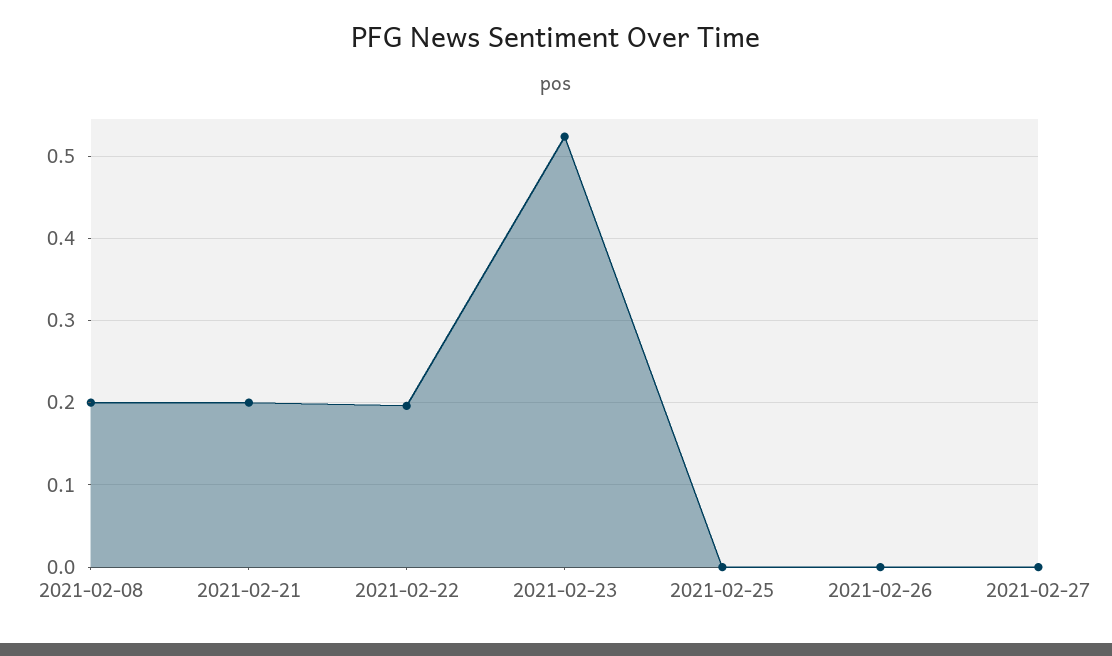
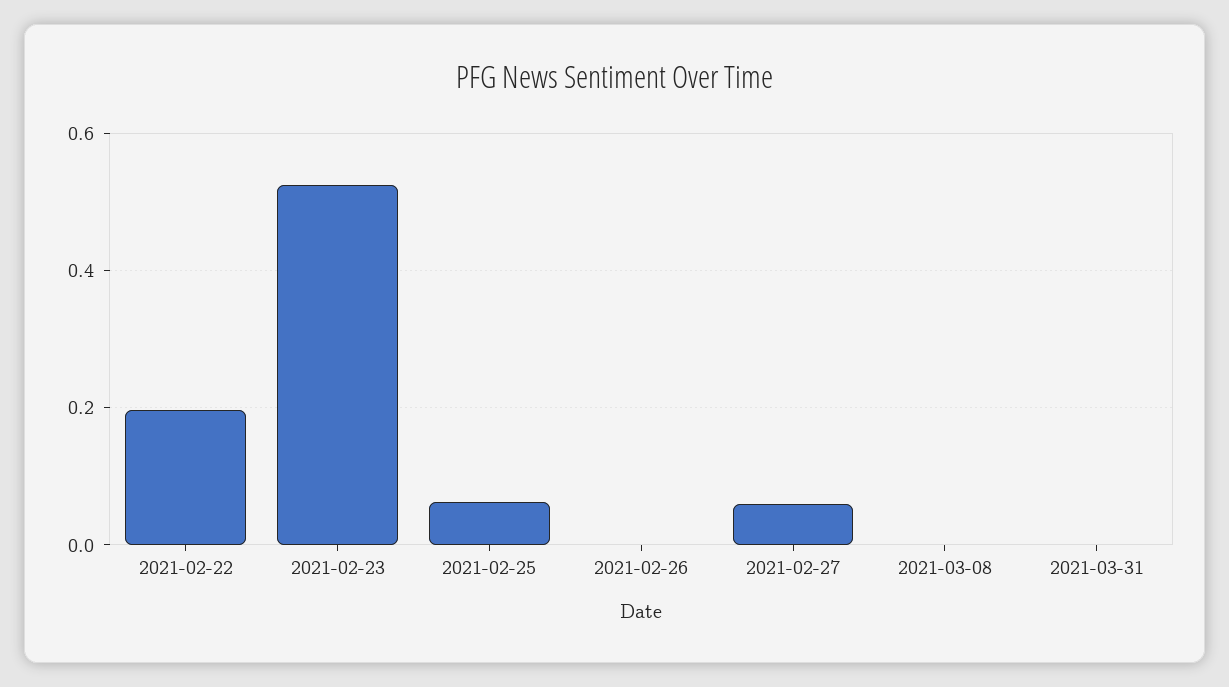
2021-02-08: 0.2 -> none
2021-02-21: 0.2 -> none
2021-02-25: 0 -> 0.06
2021-02-27: 0 -> 0.06
2021-03-08: none -> 0
2021-03-31: none -> 0

